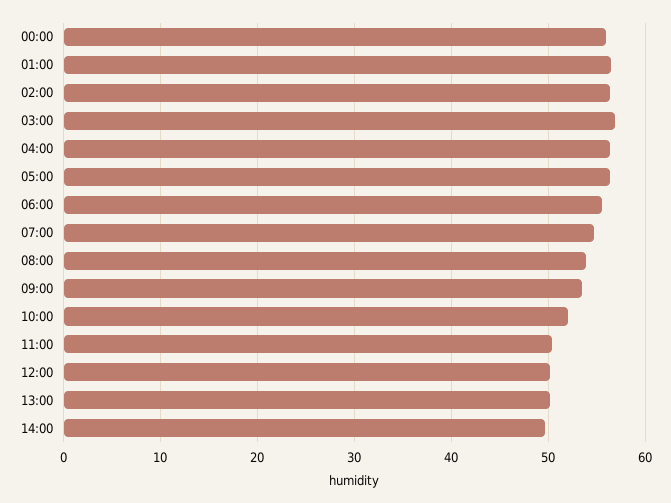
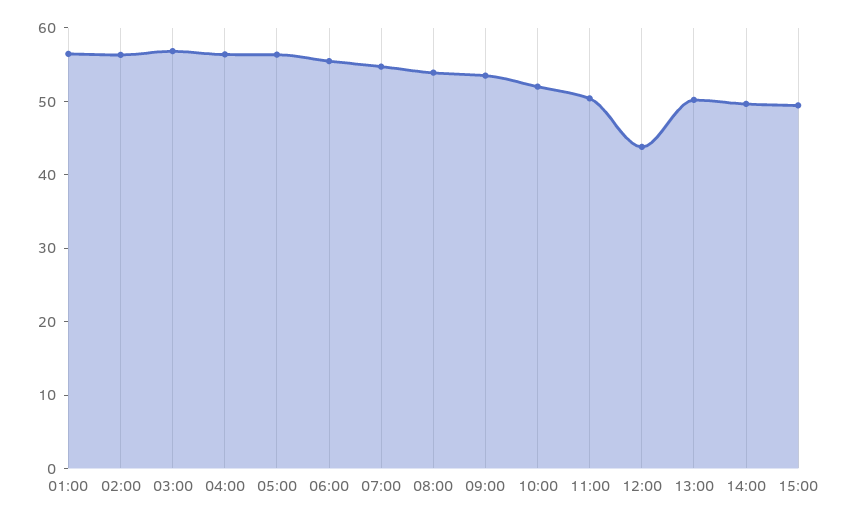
00:00: 56 -> none
12:00: 50 -> 44
15:00: none -> 50

